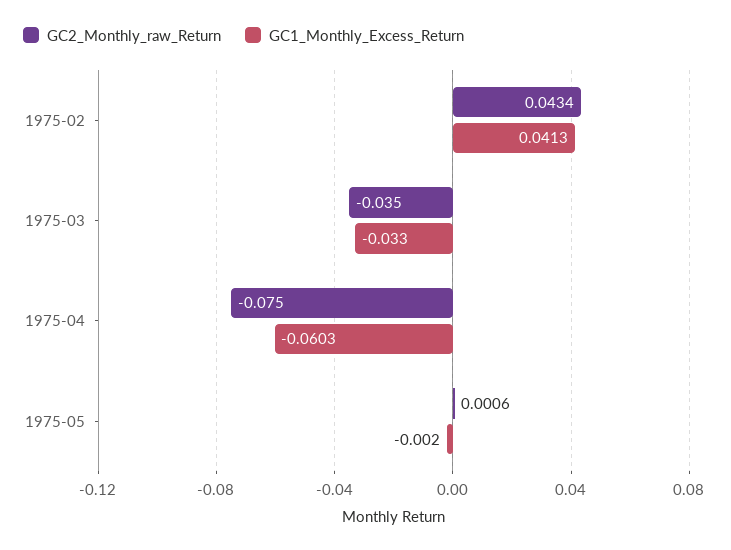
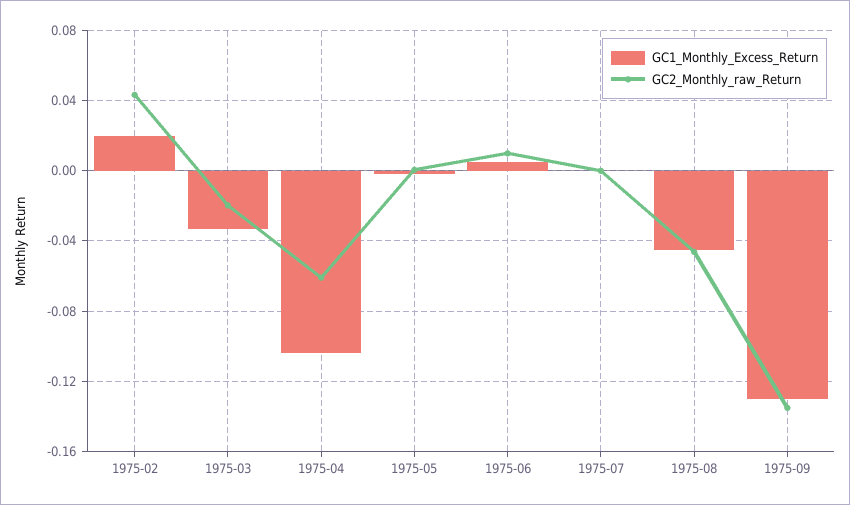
GC1_Monthly_Excess_Return, 1975-02: 0.0413 -> 0.02
GC2_Monthly_raw_Return, 1975-03: -0.035 -> -0.02
GC2_Monthly_raw_Return, 1975-04: -0.075 -> -0.06
GC1_Monthly_Excess_Return, 1975-04: -0.0603 -> -0.105
GC1_Monthly_Excess_Return, 1975-06: none -> 0.005
GC2_Monthly_raw_Return, 1975-06: none -> 0.01
GC1_Monthly_Excess_Return, 1975-07: none -> 0
GC2_Monthly_raw_Return, 1975-07: none -> 0
GC1_Monthly_Excess_Return, 1975-08: none -> -0.045
GC2_Monthly_raw_Return, 1975-08: none -> -0.045
GC1_Monthly_Excess_Return, 1975-09: none -> -0.13
GC2_Monthly_raw_Return, 1975-09: none -> -0.135

